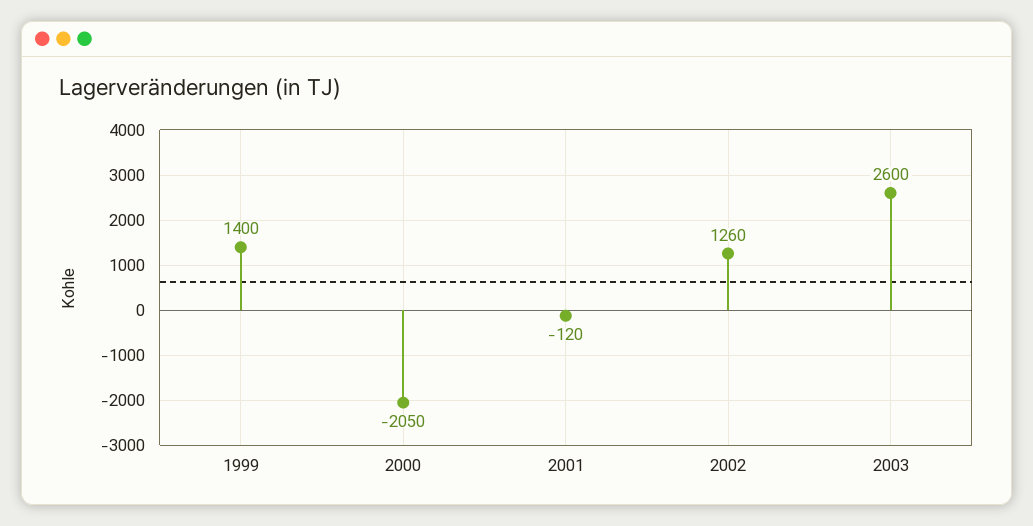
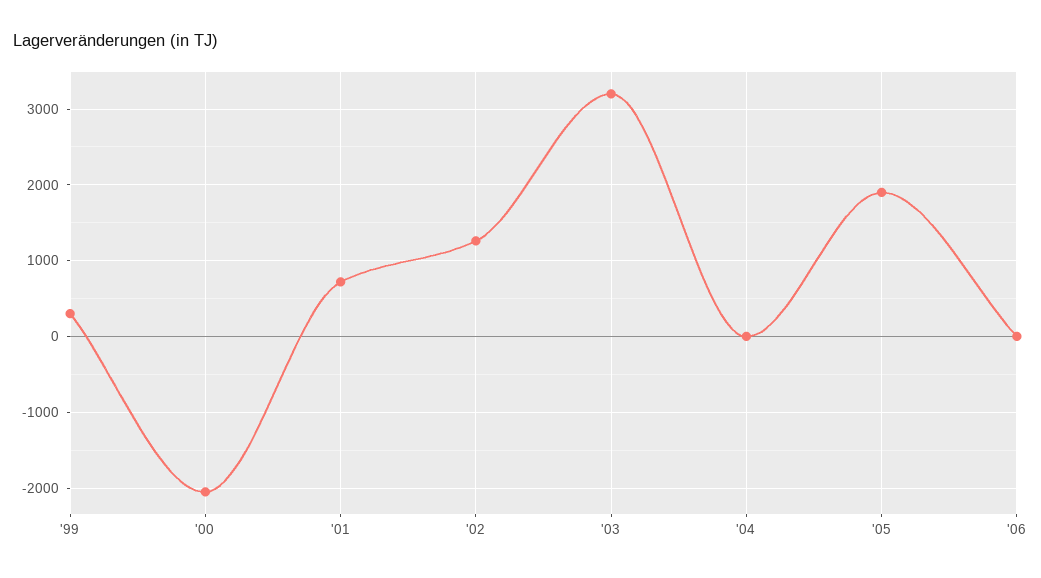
1999: 1400 -> 300
2001: -120 -> 700
2003: 2600 -> 3200
'04: none -> 0
'05: none -> 1900
'06: none -> 0

